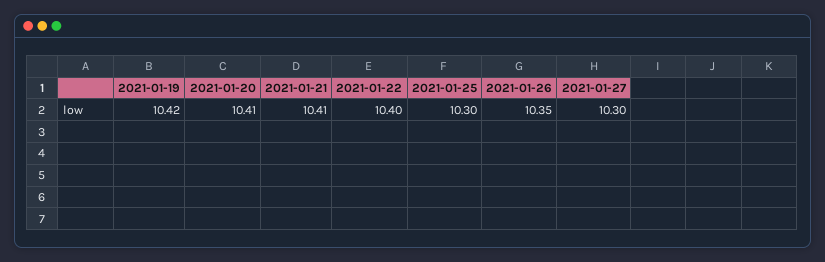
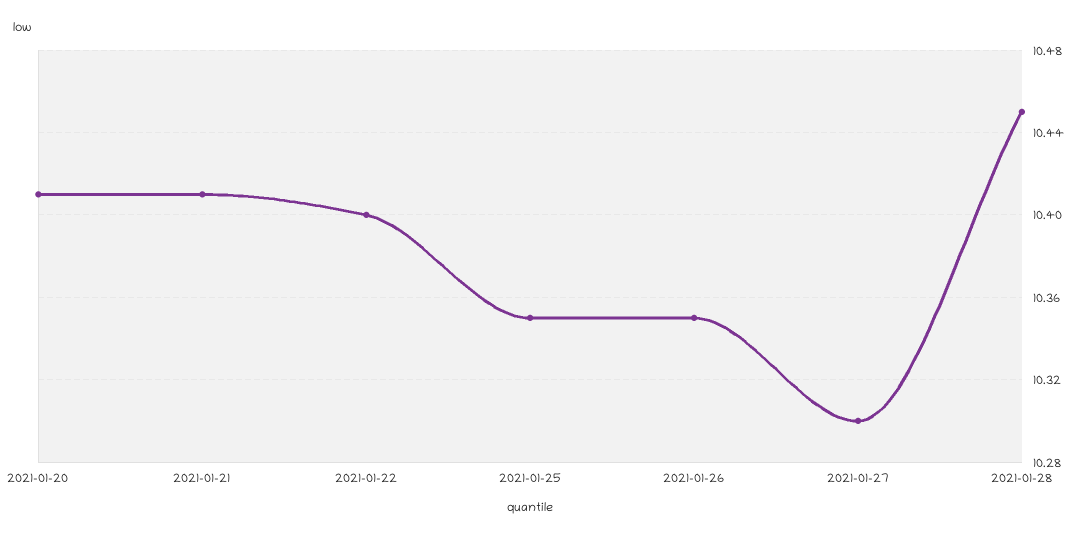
2021-01-19: 10.42 -> none
2021-01-25: 10.3 -> 10.35
2021-01-28: none -> 10.45

